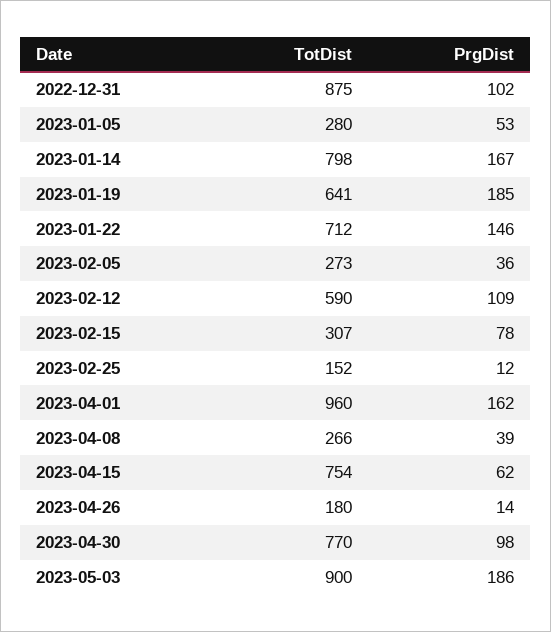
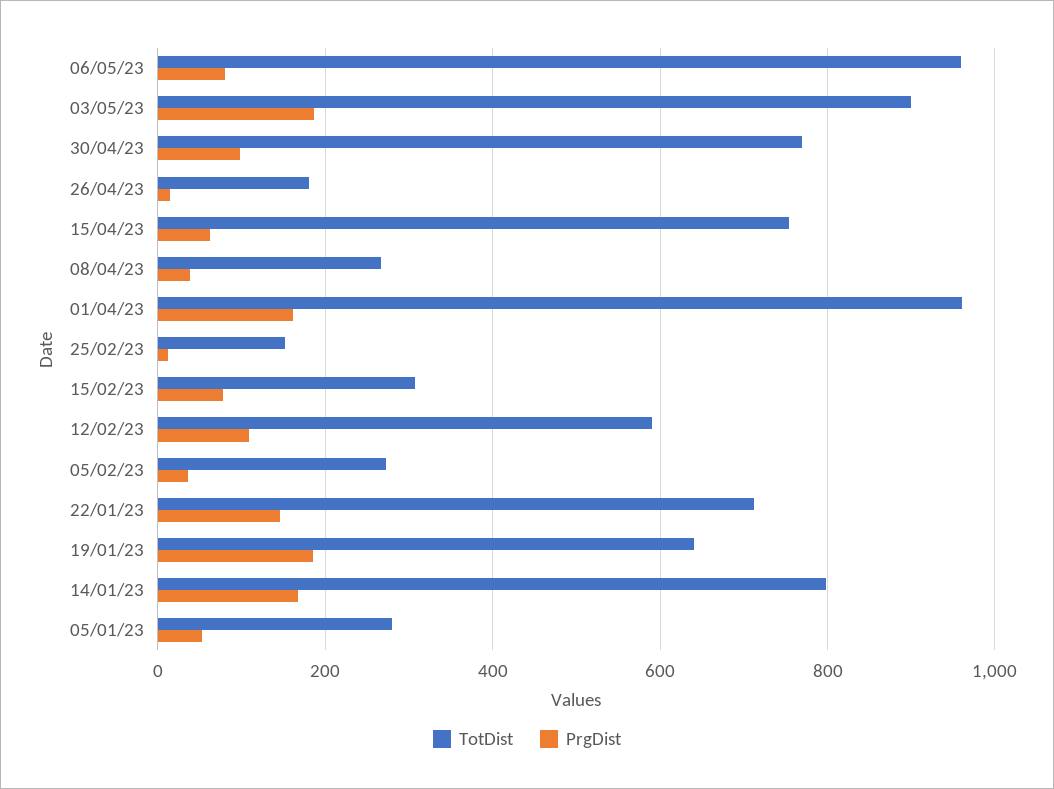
TotDist, 2022-12-31: 875 -> none
PrgDist, 2022-12-31: 102 -> none
TotDist, 06/05/23: none -> 960
PrgDist, 06/05/23: none -> 80

